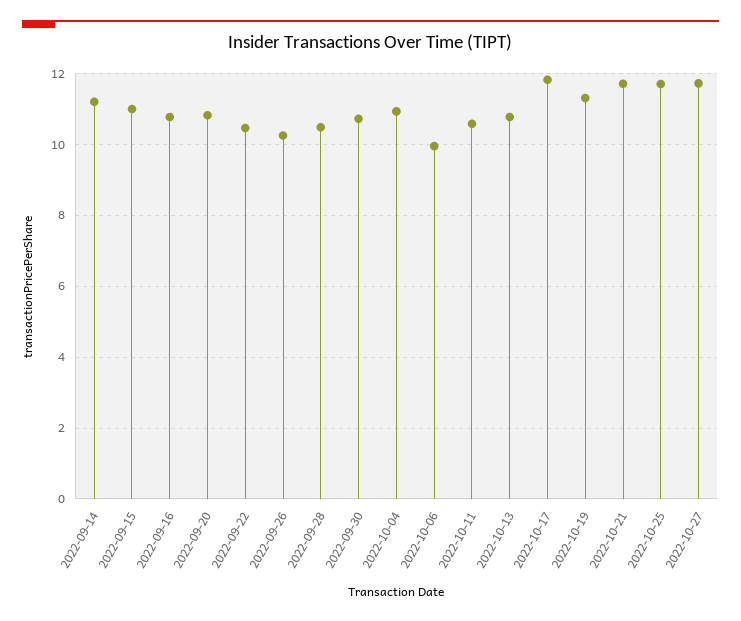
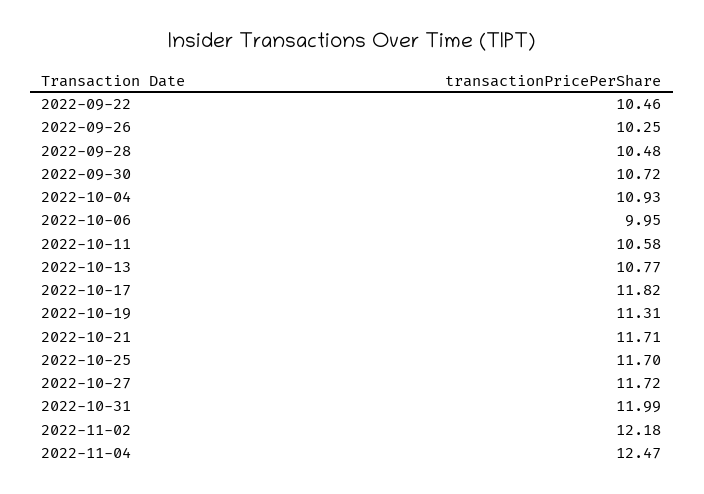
2022-09-14: 11.2 -> none
2022-09-15: 11 -> none
2022-09-16: 10.8 -> none
2022-09-20: 10.8 -> none
2022-10-31: none -> 11.99
2022-11-02: none -> 12.18
2022-11-04: none -> 12.47

